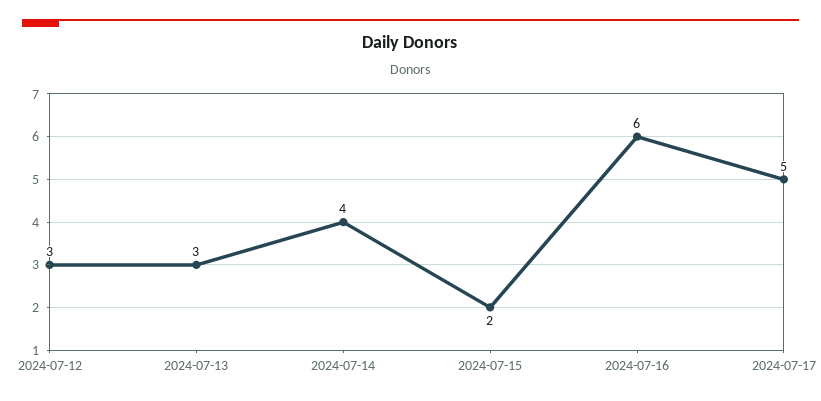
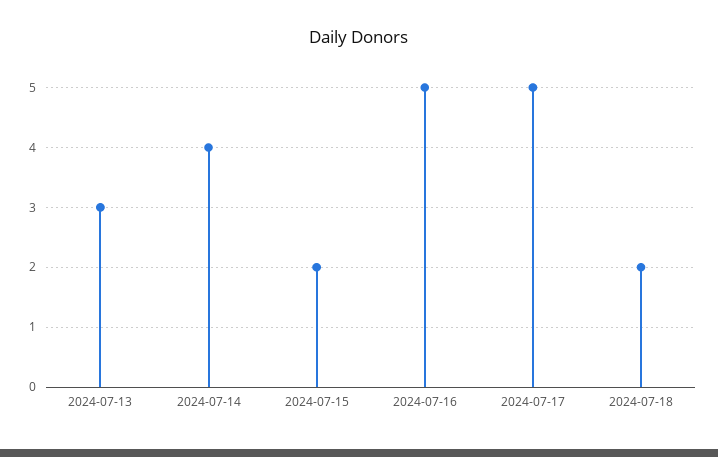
2024-07-12: 3 -> none
2024-07-16: 6 -> 5
2024-07-18: none -> 2

